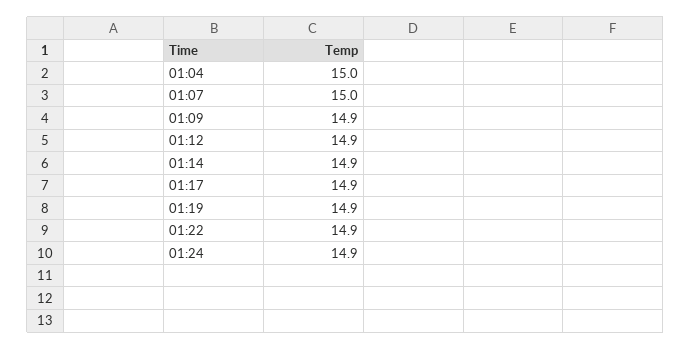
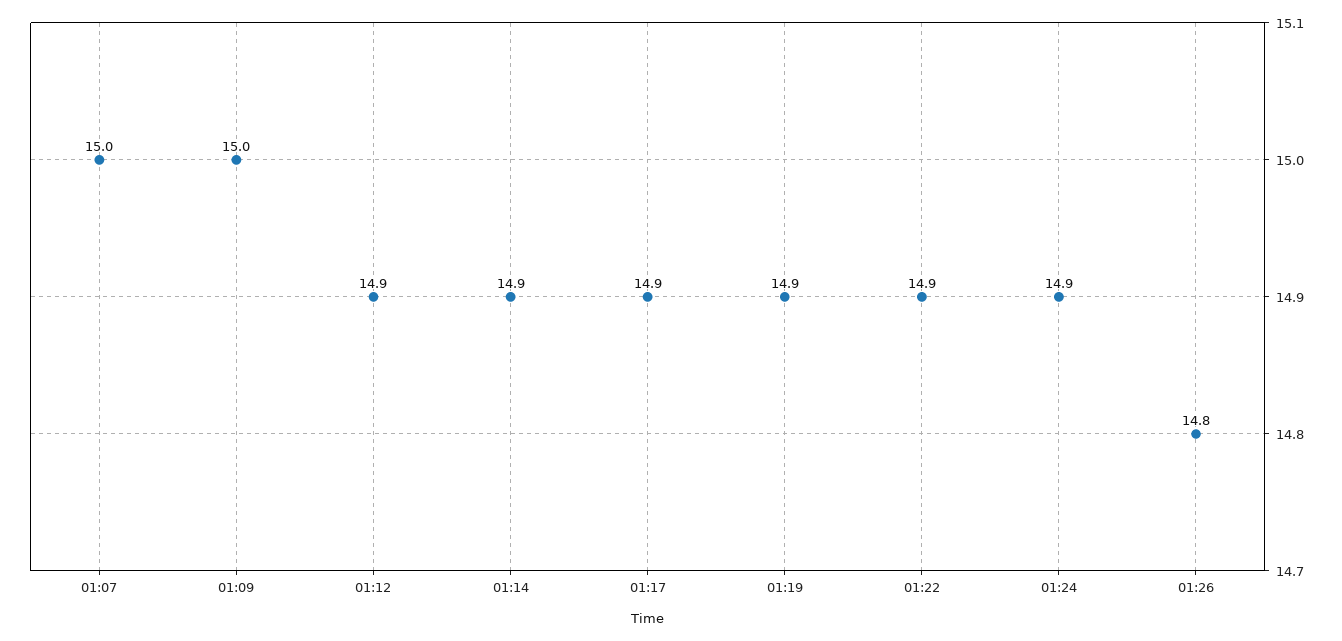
01:04: 15 -> none
01:09: 14.9 -> 15
01:26: none -> 14.8

